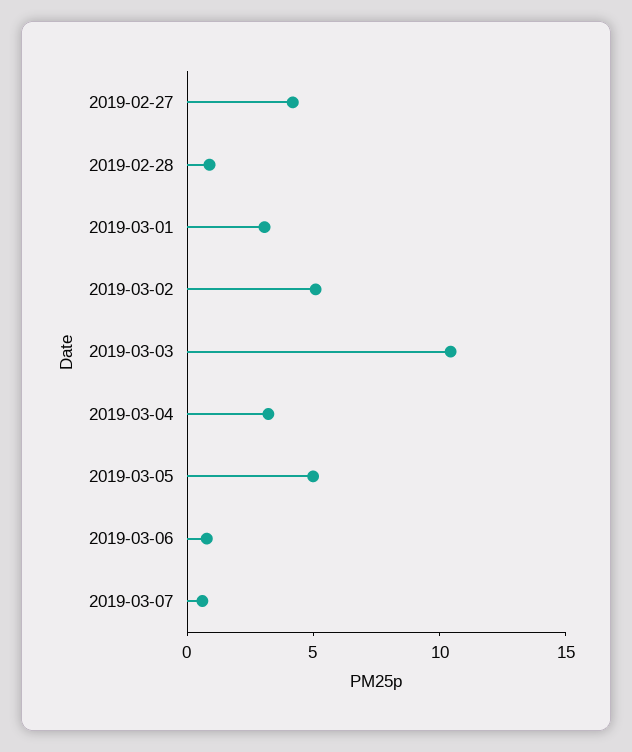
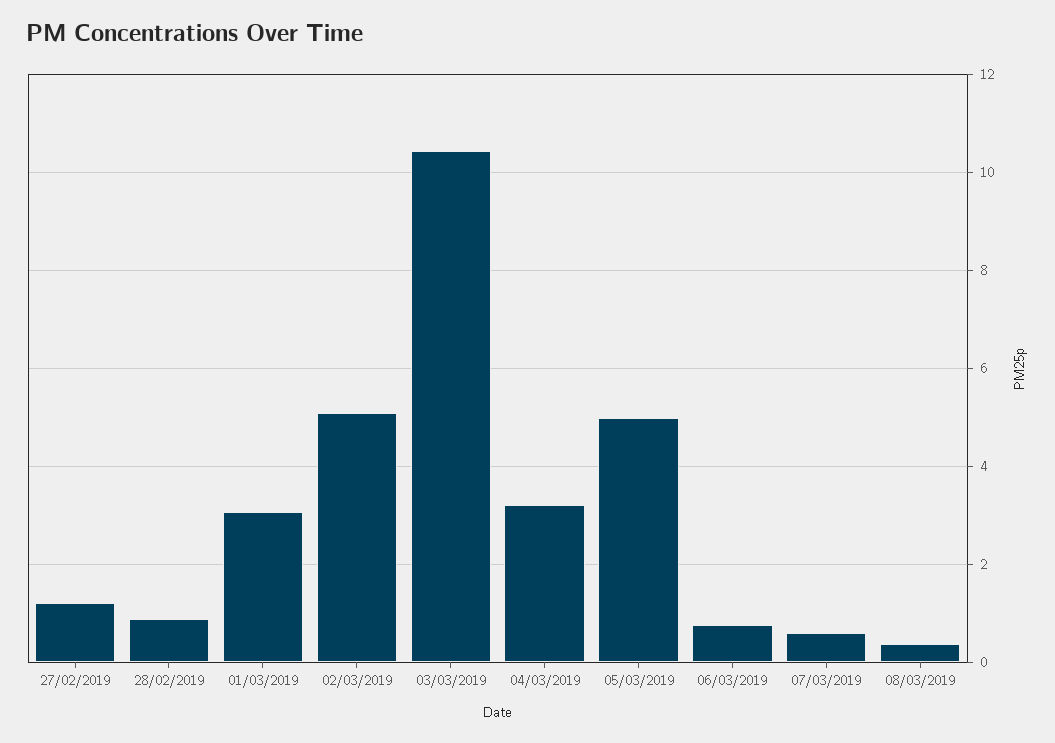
2019-02-27: 4 -> 1.2
08/03/2019: none -> 0.4

